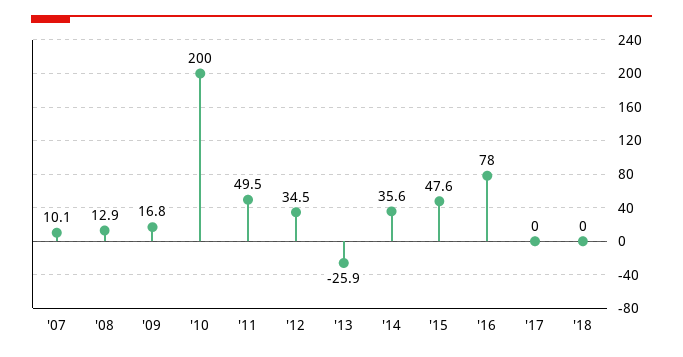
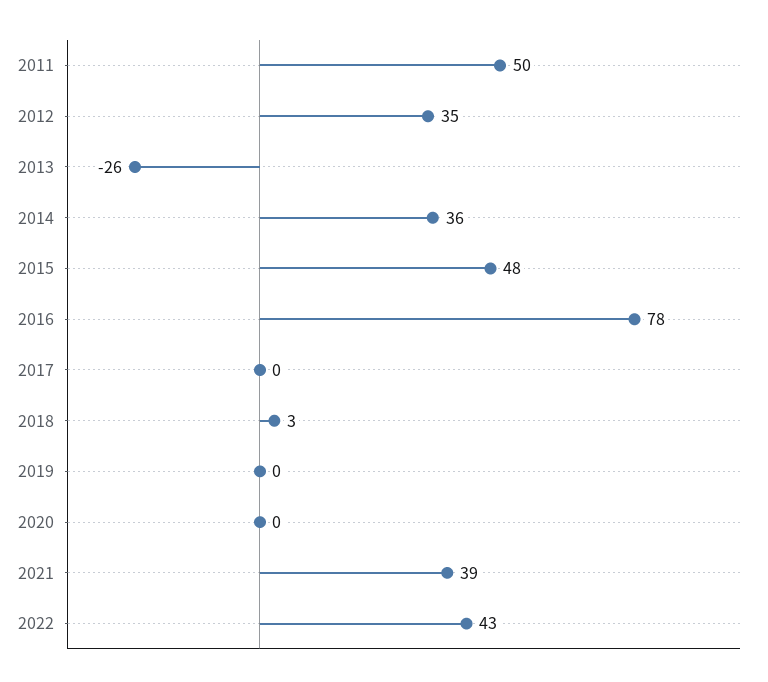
'07: 10.1 -> none
'08: 12.9 -> none
'09: 16.8 -> none
'10: 200 -> none
'18: 0 -> 3
2019: none -> 0
2020: none -> 0
2021: none -> 39
2022: none -> 43

